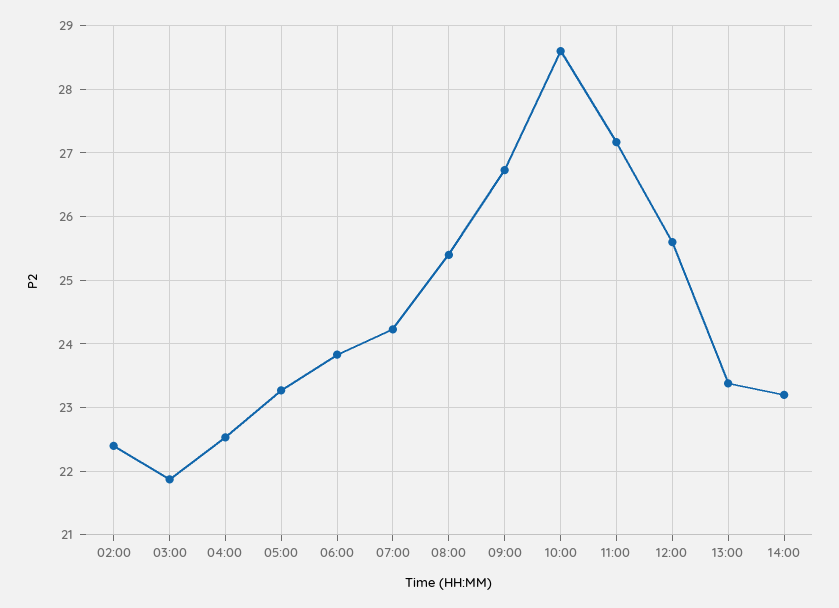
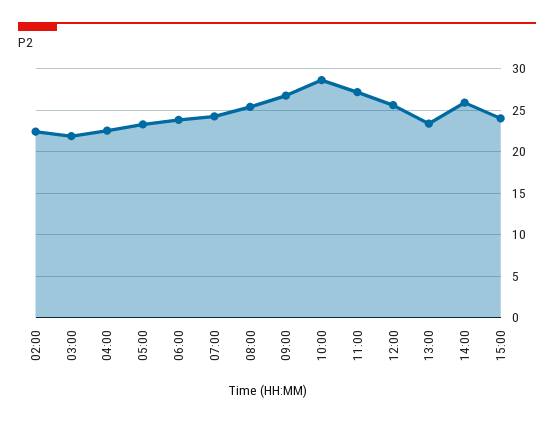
14:00: 23.2 -> 26
15:00: none -> 24

